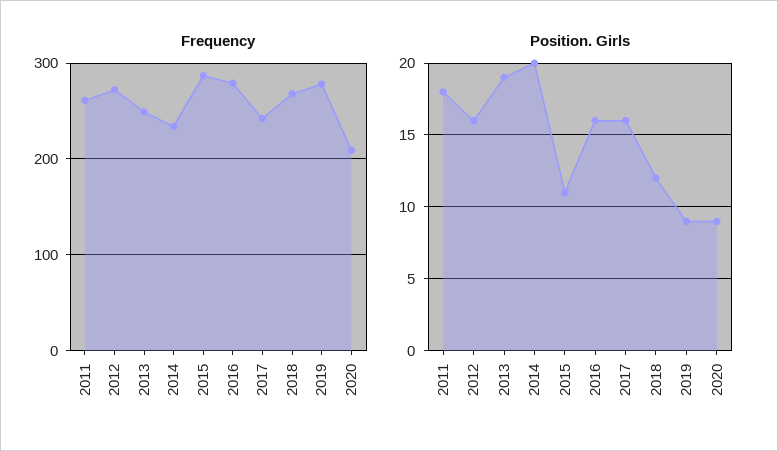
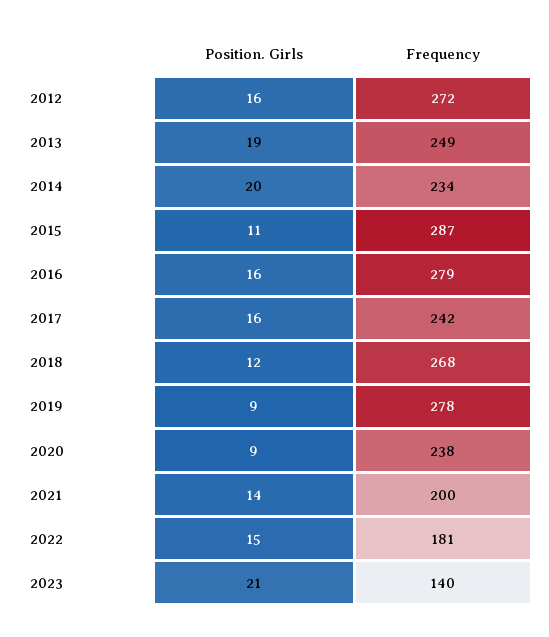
Frequency, 2011: 260 -> none
Frequency, 2020: 210 -> 238
Position. Girls, 2011: 18 -> none
Position. Girls, 2021: none -> 14
Frequency, 2021: none -> 200
Position. Girls, 2022: none -> 15
Frequency, 2022: none -> 181
Position. Girls, 2023: none -> 21
Frequency, 2023: none -> 140

